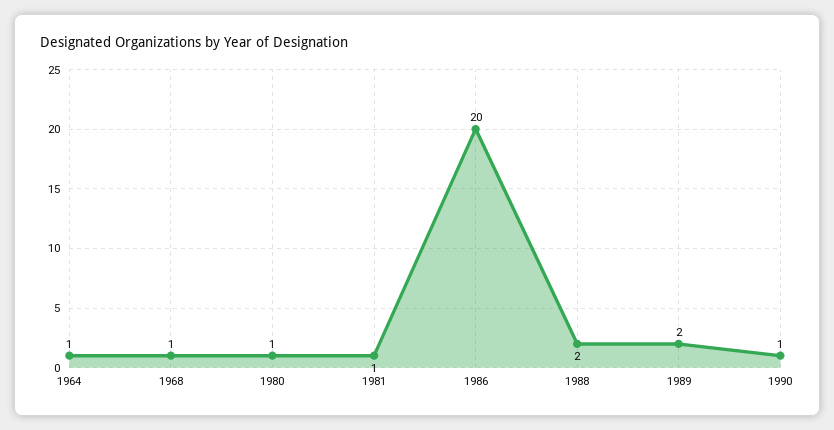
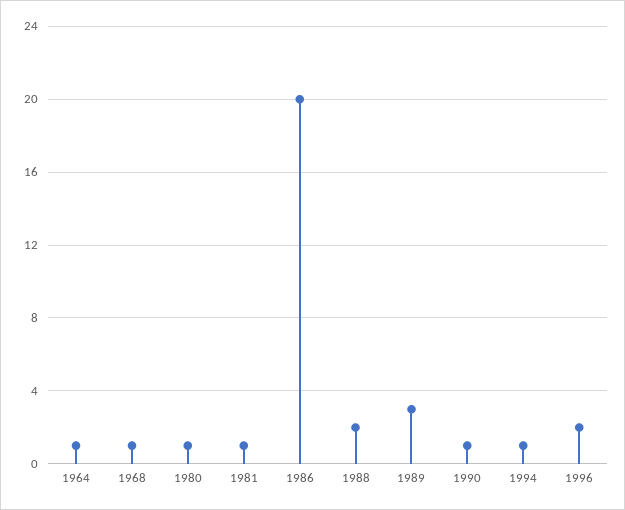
1989: 2 -> 3
1994: none -> 1
1996: none -> 2

